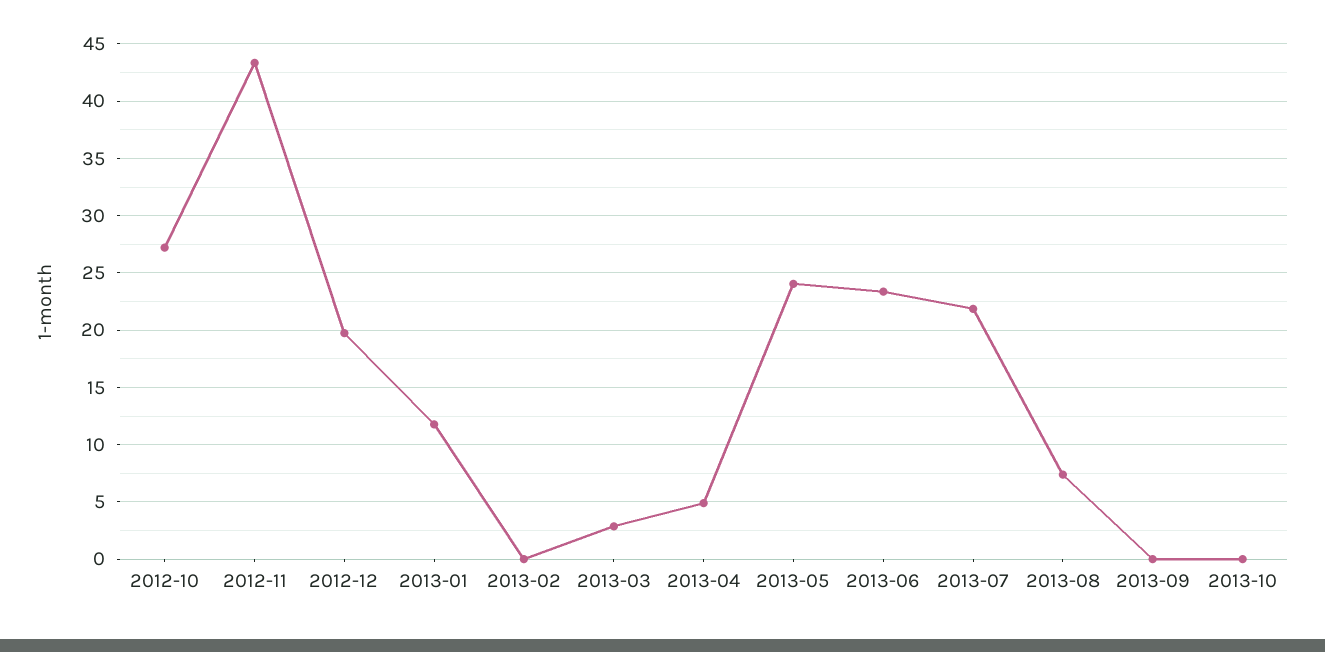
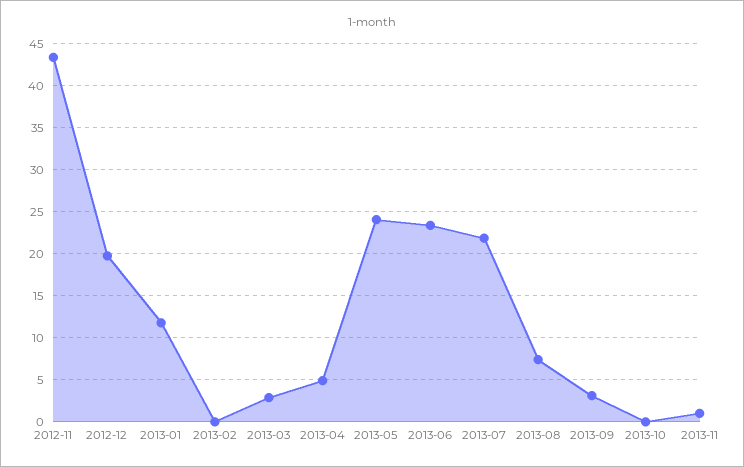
2012-10: 27 -> none
2013-09: 0 -> 3
2013-11: none -> 1

